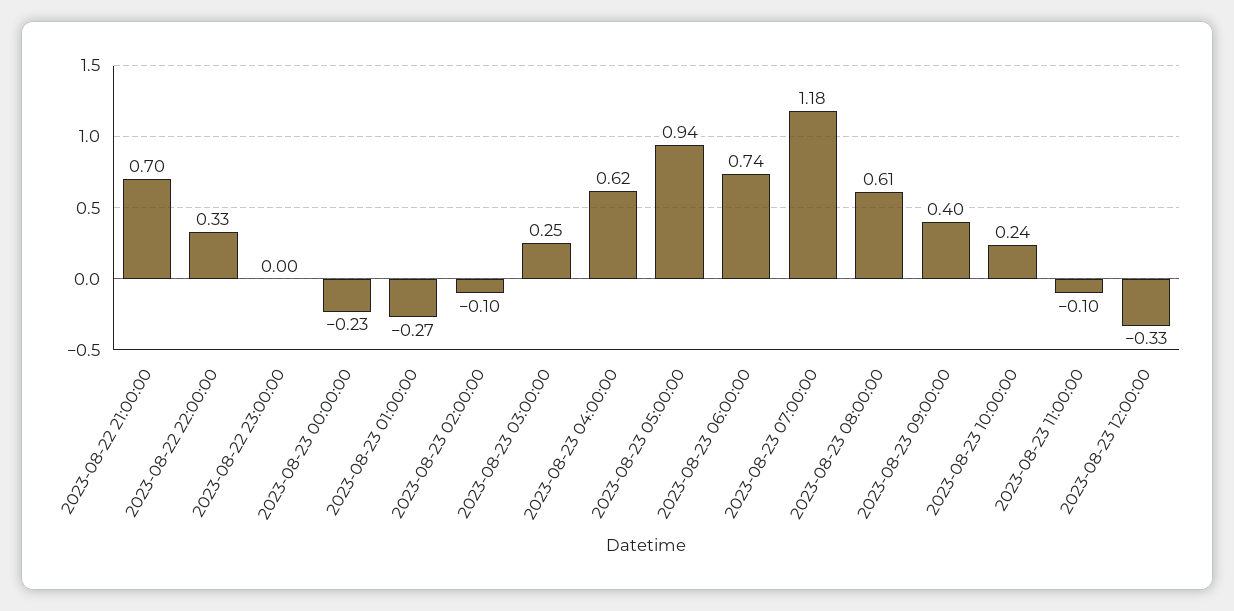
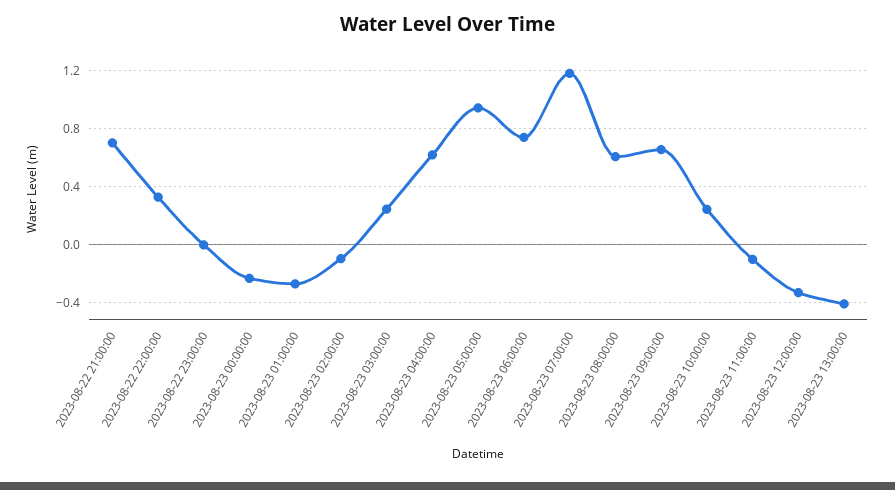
2023-08-23 09:00:00: 0.4 -> 0.65
2023-08-23 13:00:00: none -> -0.4

